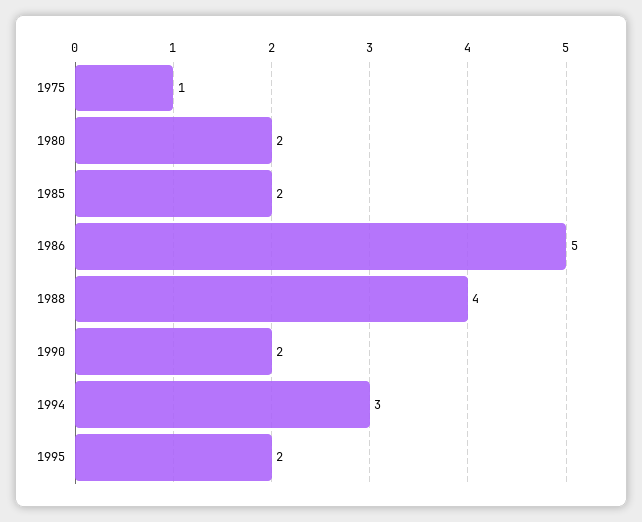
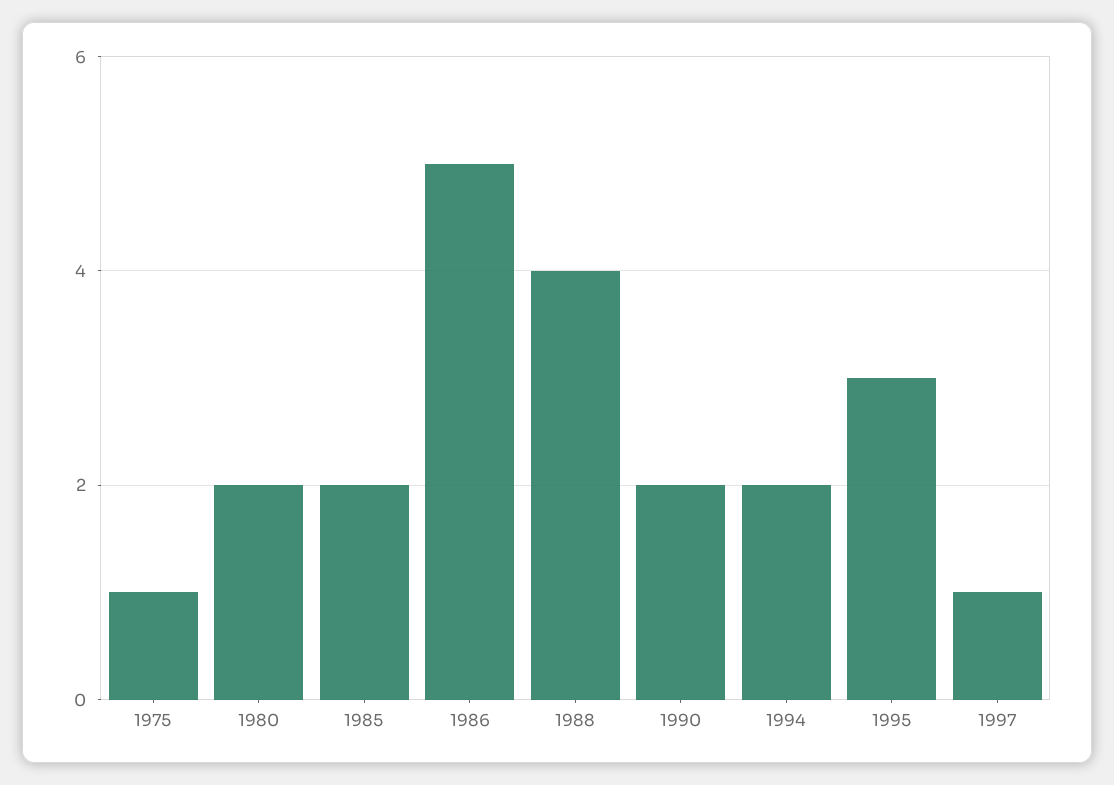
1994: 3 -> 2
1995: 2 -> 3
1997: none -> 1

